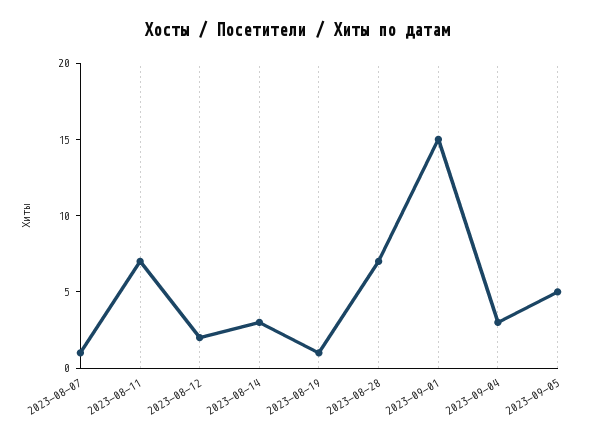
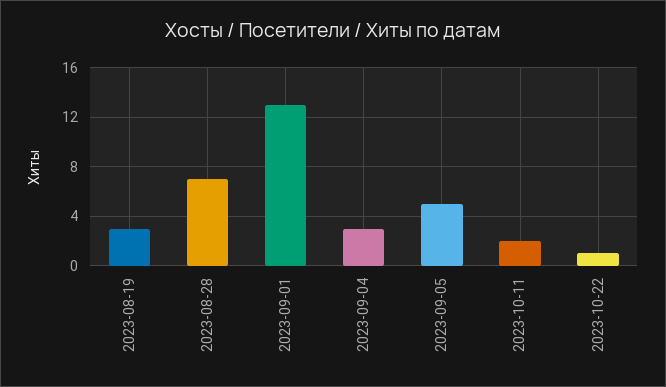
2023-08-07: 1 -> none
2023-08-11: 7 -> none
2023-08-12: 2 -> none
2023-08-14: 3 -> none
2023-08-19: 1 -> 3
2023-09-01: 15 -> 13
2023-10-11: none -> 2
2023-10-22: none -> 1

